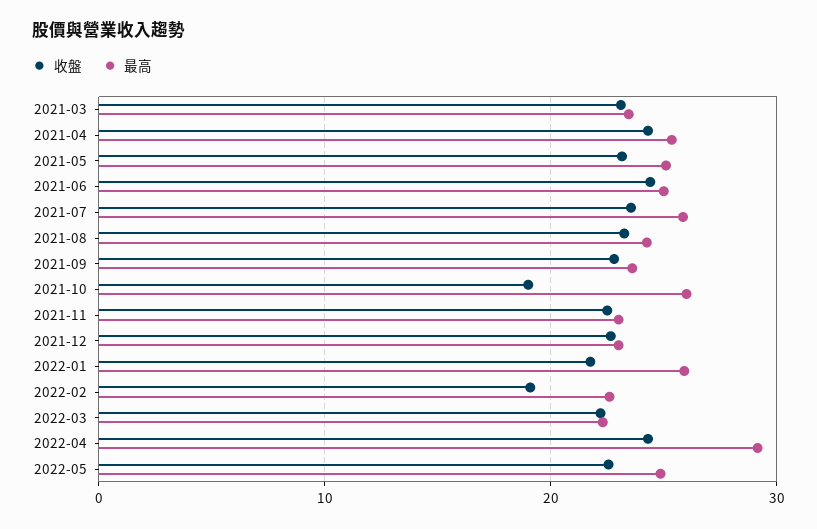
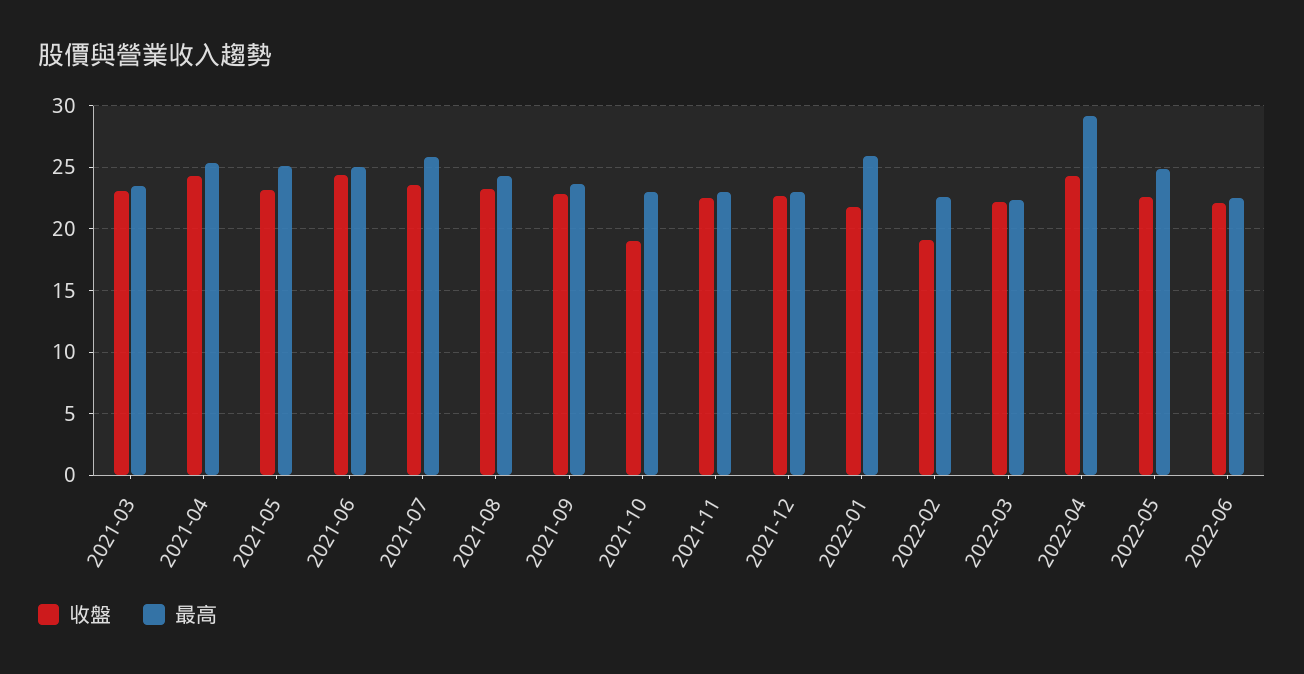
最高, 2021-10: 26 -> 23
收盤, 2022-06: none -> 22
最高, 2022-06: none -> 22.5

